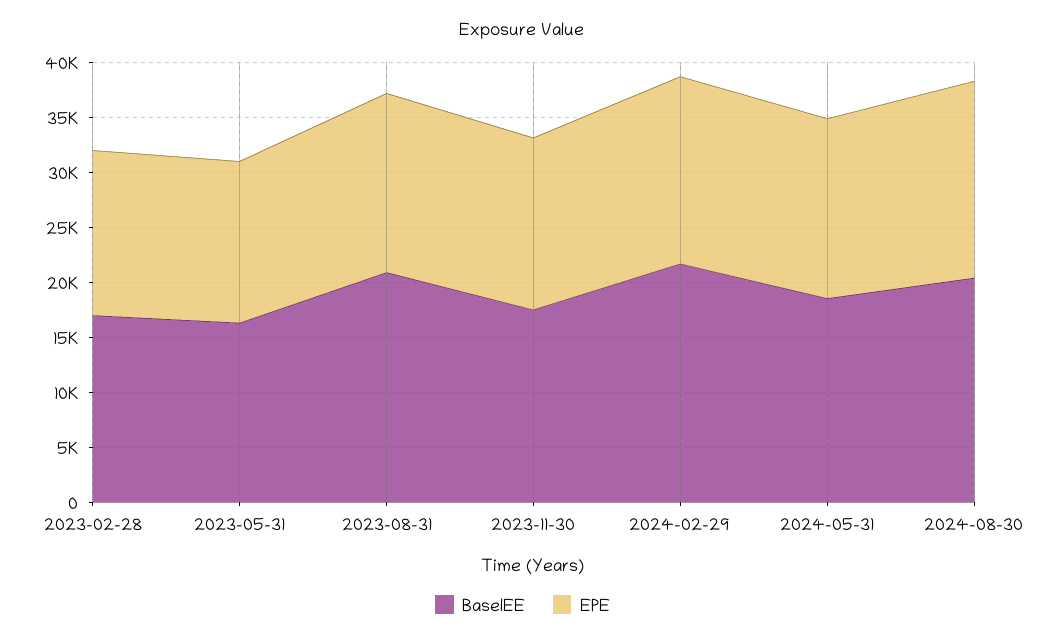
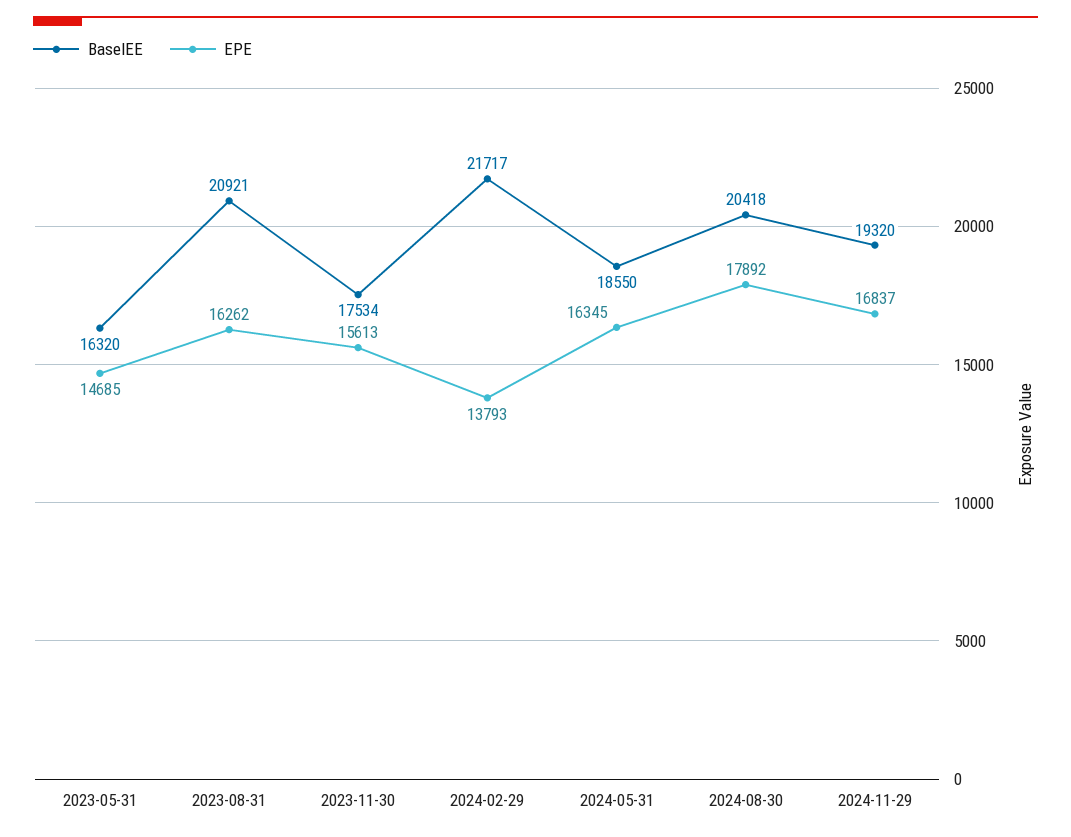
BaselEE, 2023-02-28: 17000 -> none
EPE, 2023-02-28: 15000 -> none
EPE, 2024-02-29: 17000 -> 13793
BaselEE, 2024-11-29: none -> 19320
EPE, 2024-11-29: none -> 16837

